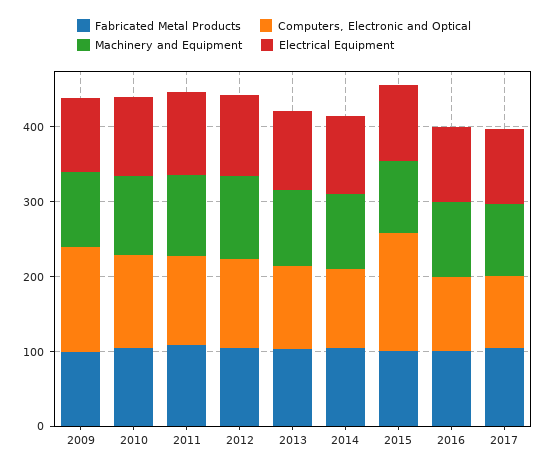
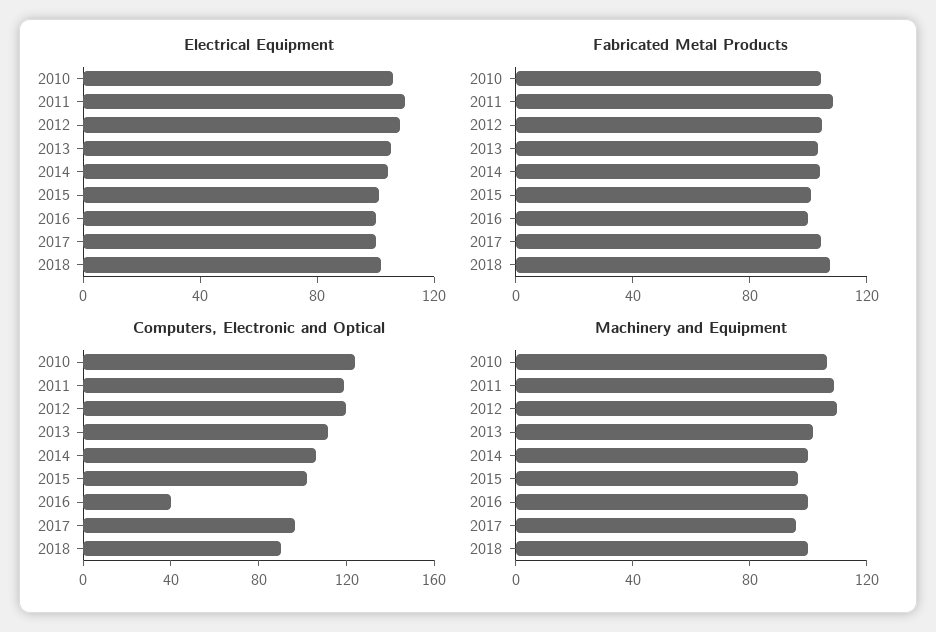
Fabricated Metal Products, 2009: 100 -> none
Computers, Electronic and Optical, 2009: 140 -> none
Machinery and Equipment, 2009: 100 -> none
Electrical Equipment, 2009: 100 -> none
Computers, Electronic and Optical, 2015: 160 -> 100
Computers, Electronic and Optical, 2016: 100 -> 40
Electrical Equipment, 2018: none -> 100
Fabricated Metal Products, 2018: none -> 110
Computers, Electronic and Optical, 2018: none -> 90
Machinery and Equipment, 2018: none -> 100

